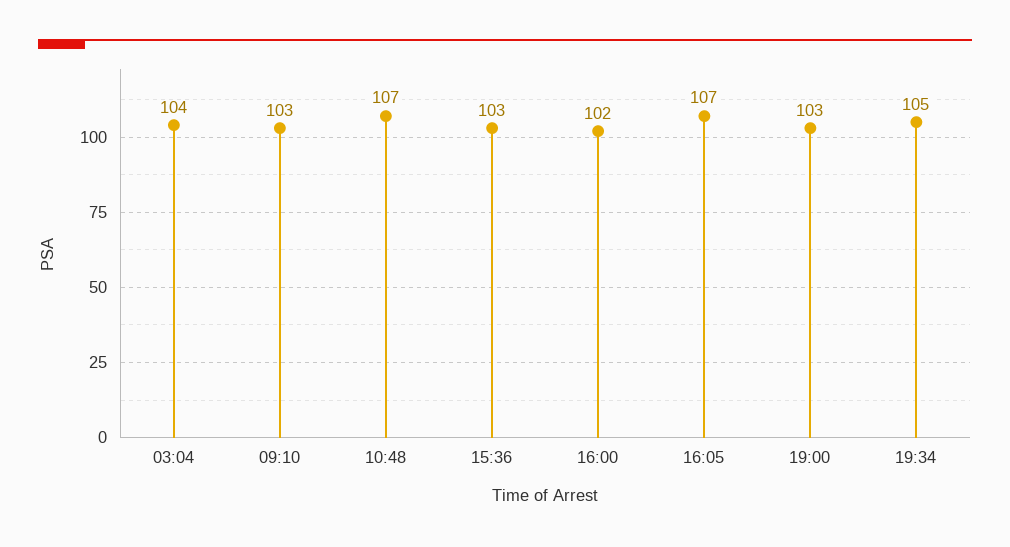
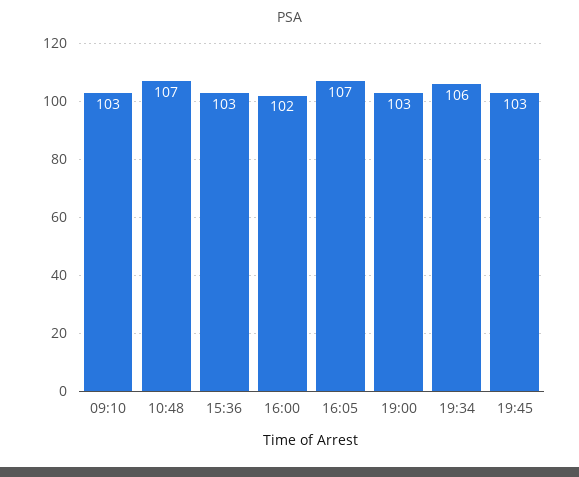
03:04: 104 -> none
19:34: 105 -> 106
19:45: none -> 103

